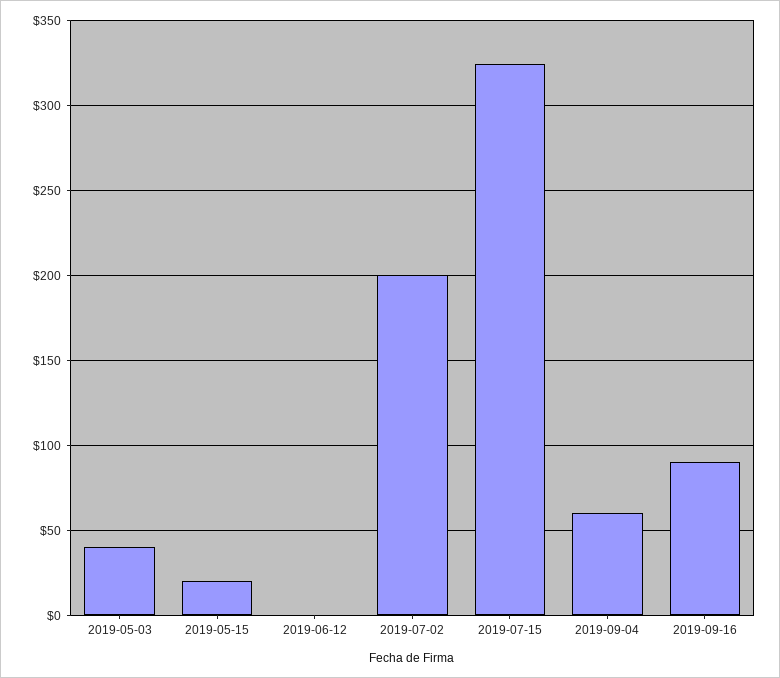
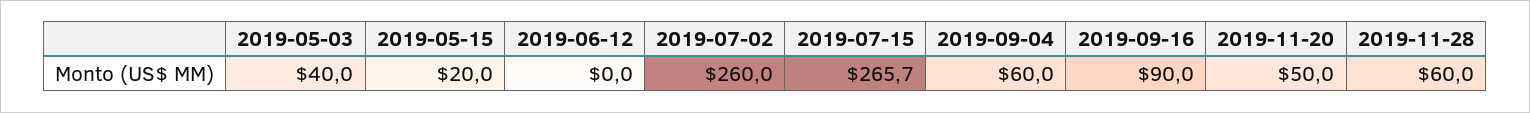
2019-07-02: 200 -> 260
2019-07-15: 325 -> 265.7
2019-11-20: none -> 50
2019-11-28: none -> 60

